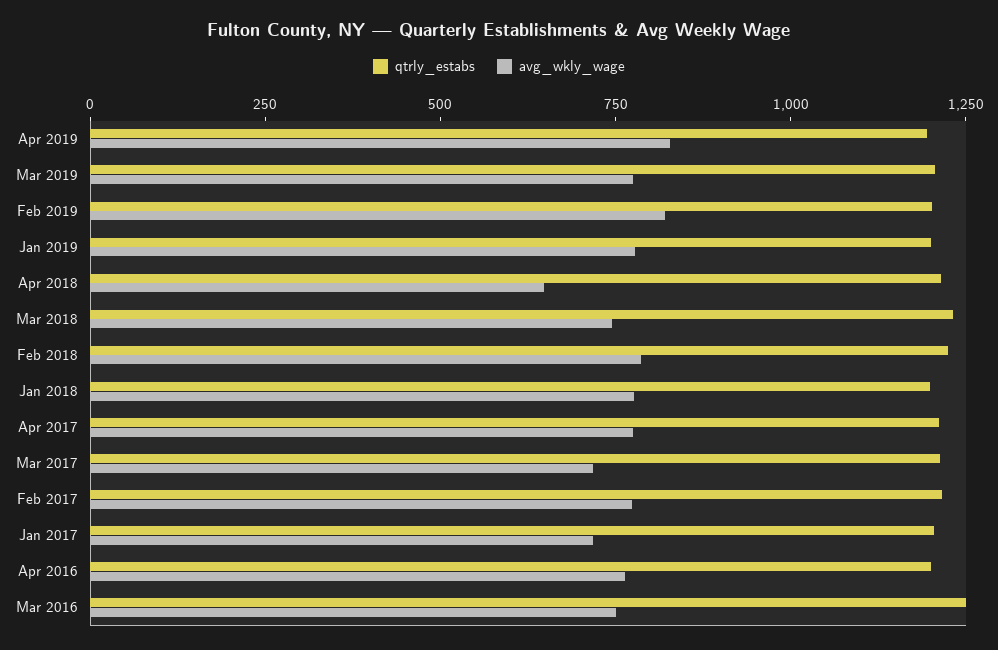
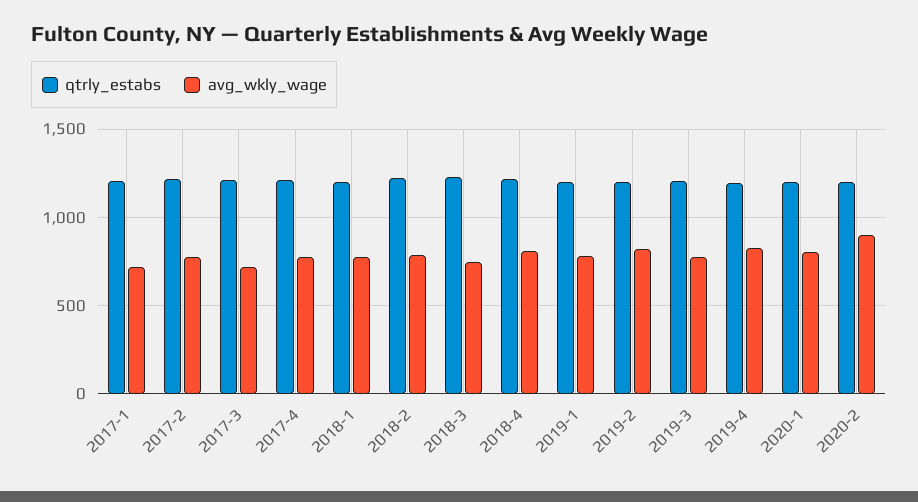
avg_wkly_wage, Apr 2018: 650 -> 800
qtrly_estabs, Apr 2016: 1200 -> none
avg_wkly_wage, Apr 2016: 750 -> none
qtrly_estabs, Mar 2016: 1250 -> none
avg_wkly_wage, Mar 2016: 750 -> none
qtrly_estabs, 2020-1: none -> 1200
avg_wkly_wage, 2020-1: none -> 800
qtrly_estabs, 2020-2: none -> 1200
avg_wkly_wage, 2020-2: none -> 900

